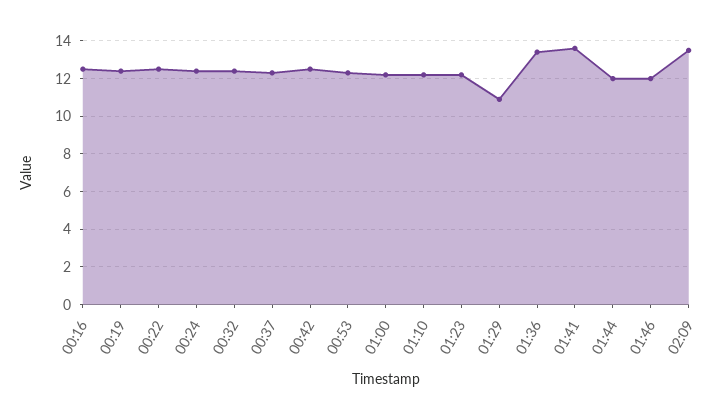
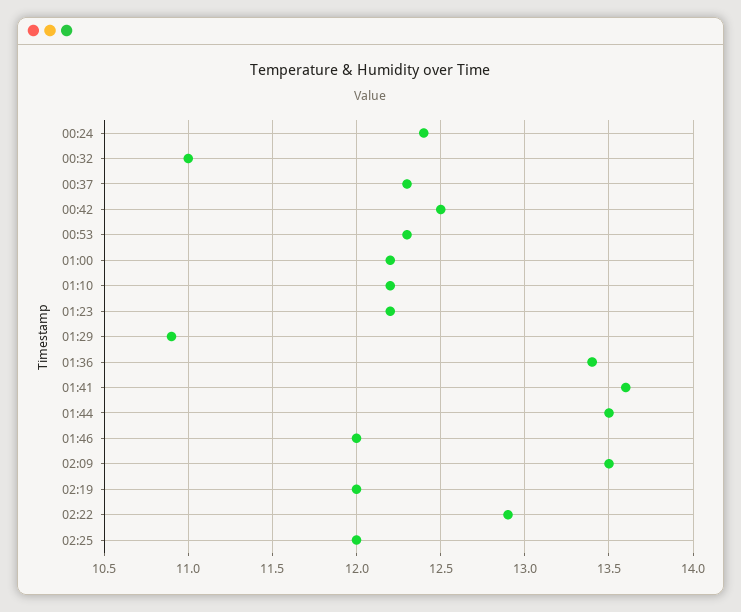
00:16: 12.5 -> none
00:19: 12.5 -> none
00:22: 12.5 -> none
00:32: 12.5 -> 11
01:44: 12 -> 13.5
02:19: none -> 12
02:22: none -> 12.9
02:25: none -> 12

